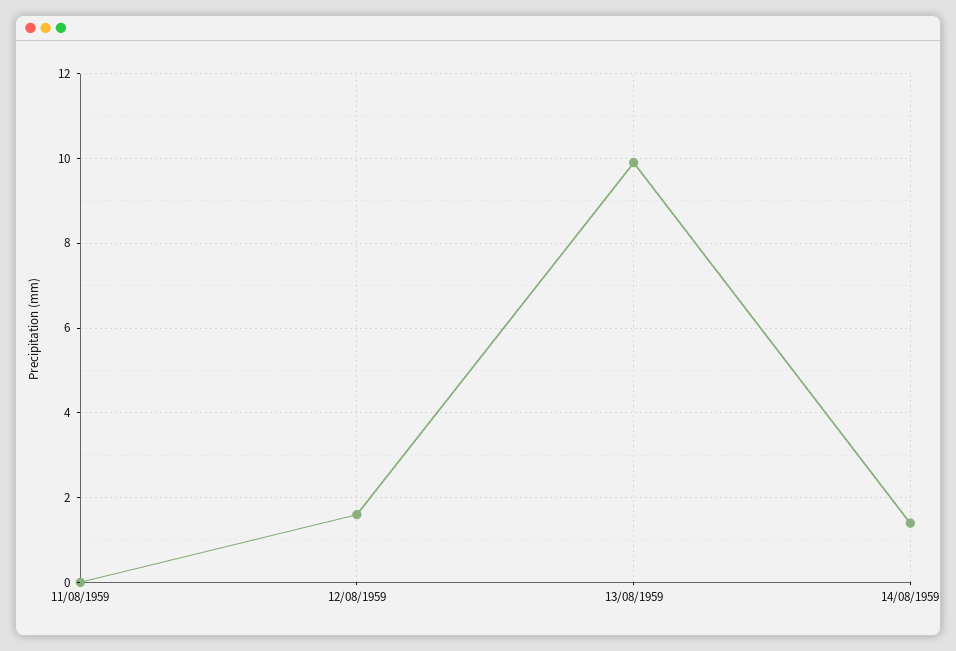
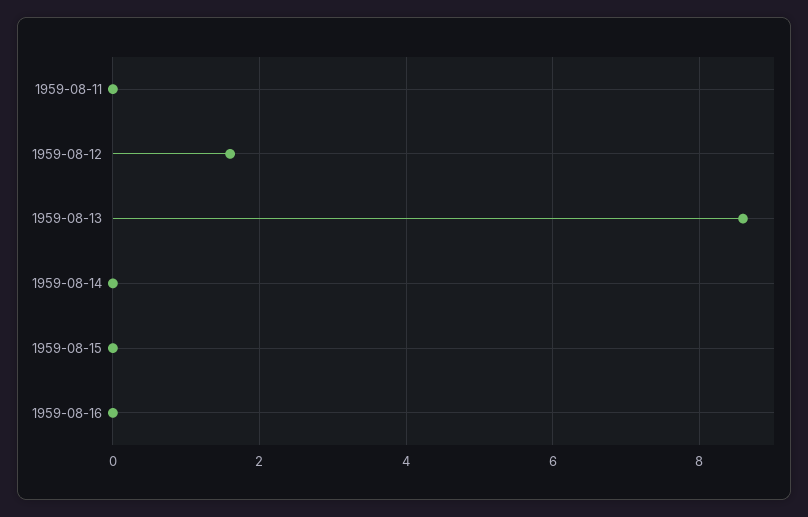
13/08/1959: 10 -> 8.5
14/08/1959: 1.5 -> 0
1959-08-15: none -> 0
1959-08-16: none -> 0

